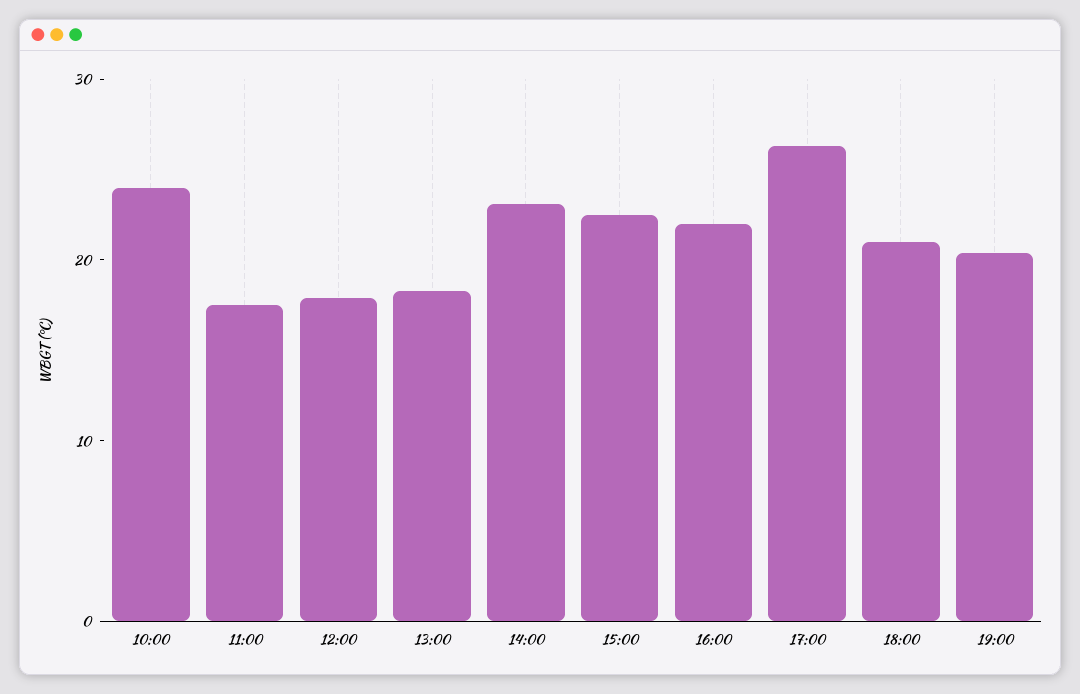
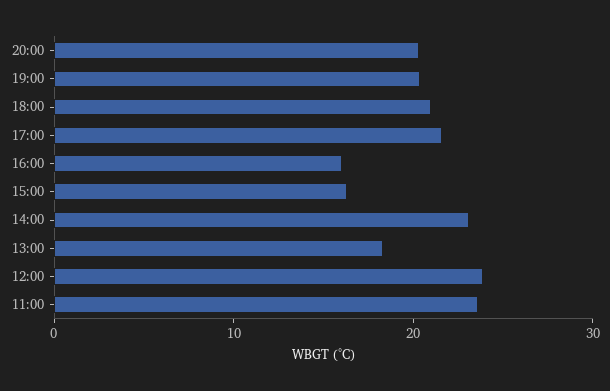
10:00: 24 -> none
11:00: 18 -> 24
12:00: 18 -> 24
15:00: 22 -> 16
16:00: 22 -> 16
17:00: 26 -> 22
20:00: none -> 20

